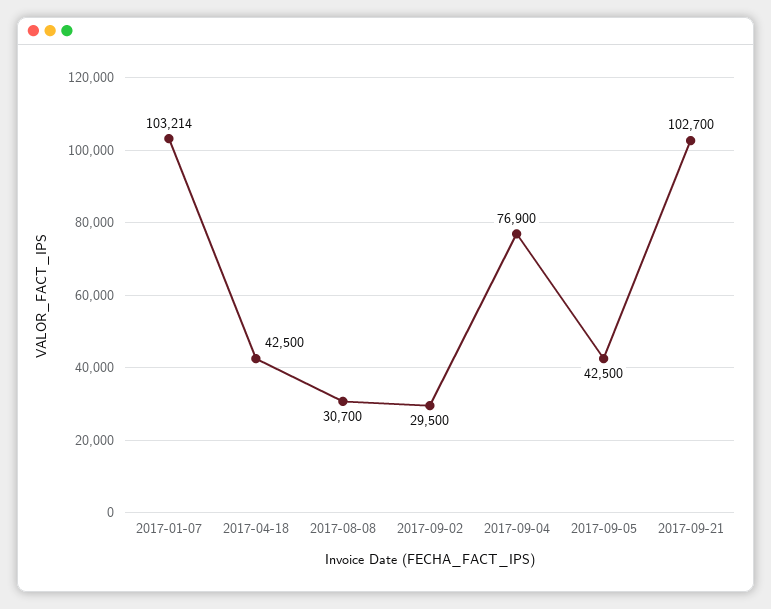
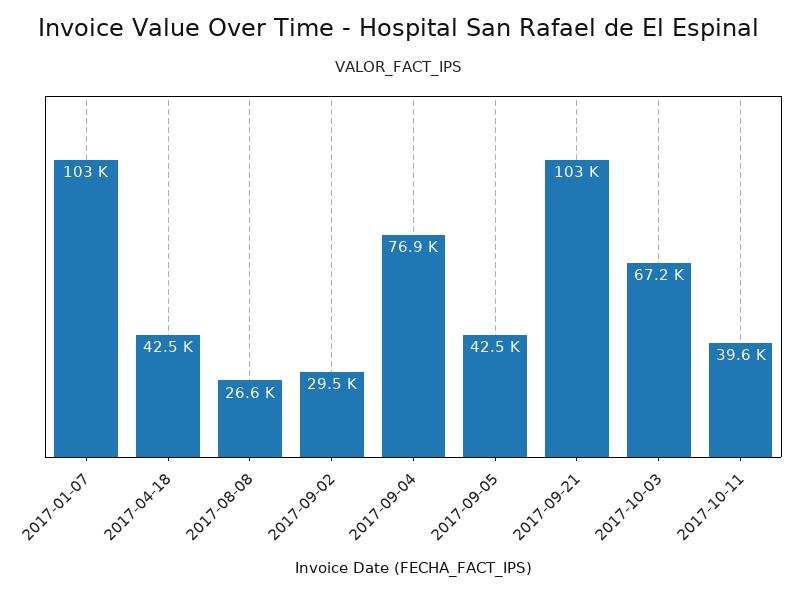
2017-08-08: 30700 -> 26600
2017-10-03: none -> 67200
2017-10-11: none -> 39600

